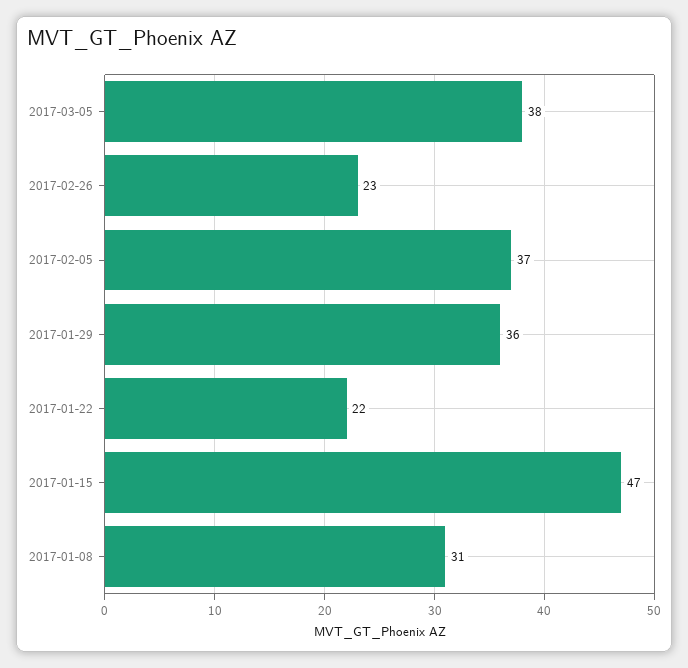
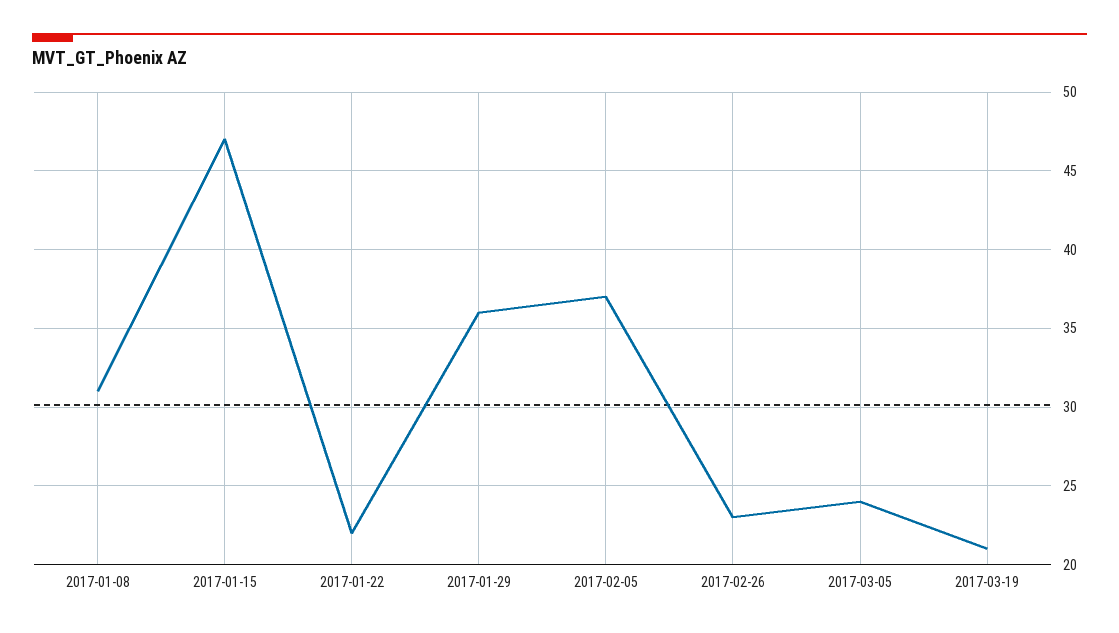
2017-03-05: 38 -> 24
2017-03-19: none -> 21

